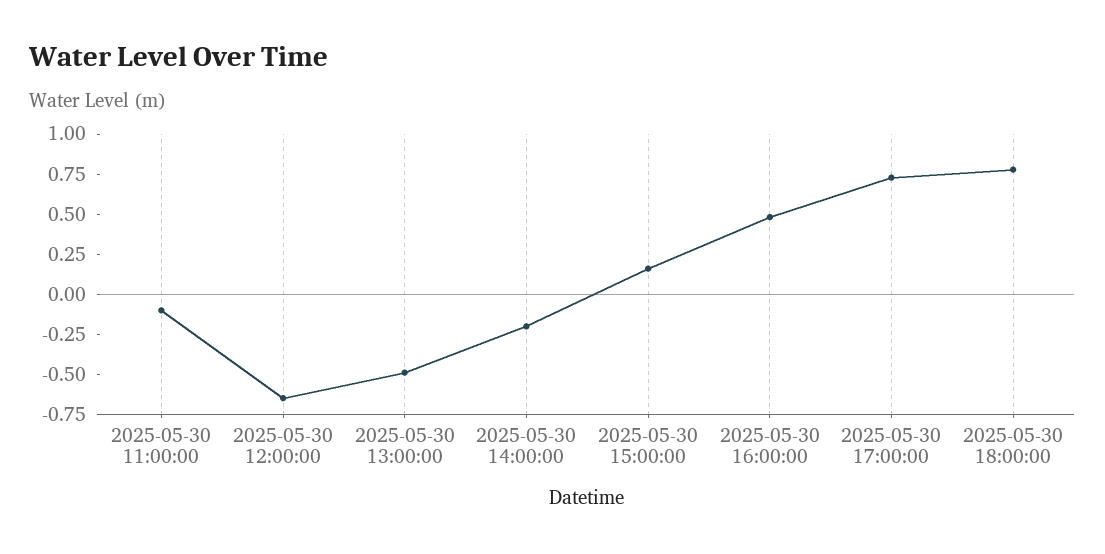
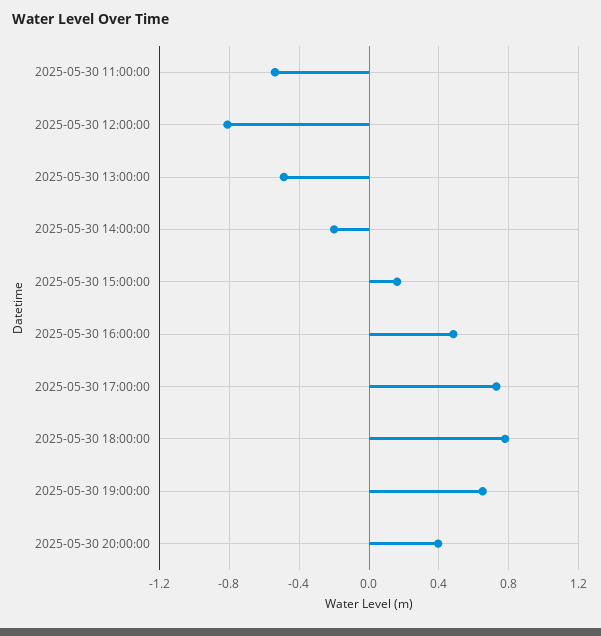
2025-05-30 11:00:00: -0.1 -> -0.55
2025-05-30 12:00:00: -0.65 -> -0.8
2025-05-30 19:00:00: none -> 0.65
2025-05-30 20:00:00: none -> 0.4

